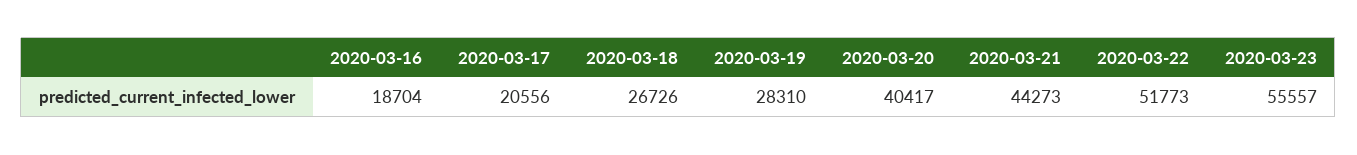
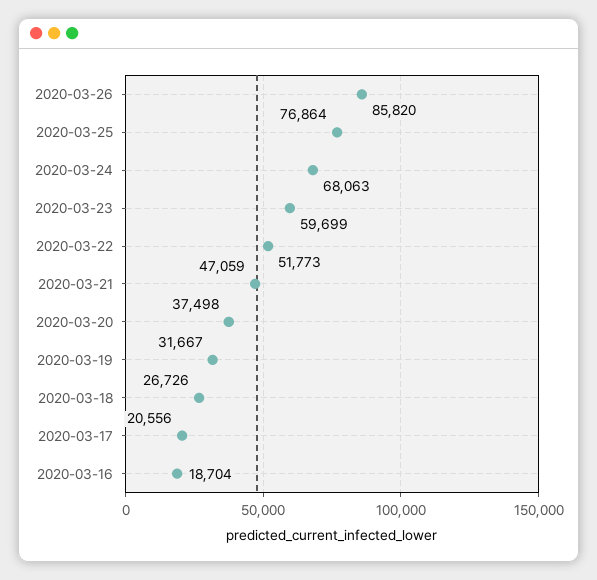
2020-03-19: 28310 -> 31667
2020-03-20: 40417 -> 37498
2020-03-21: 44273 -> 47059
2020-03-23: 55557 -> 59699
2020-03-26: none -> 85820
2020-03-25: none -> 76864
2020-03-24: none -> 68063

